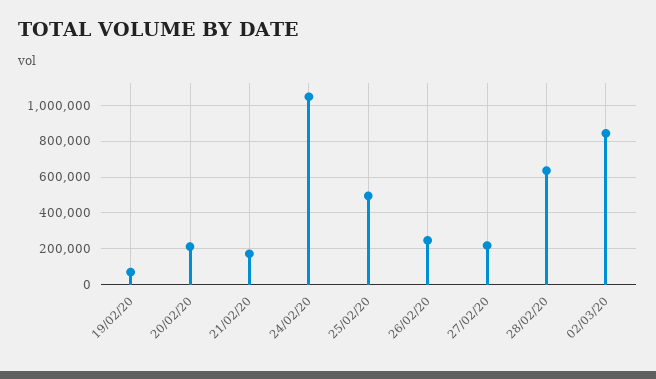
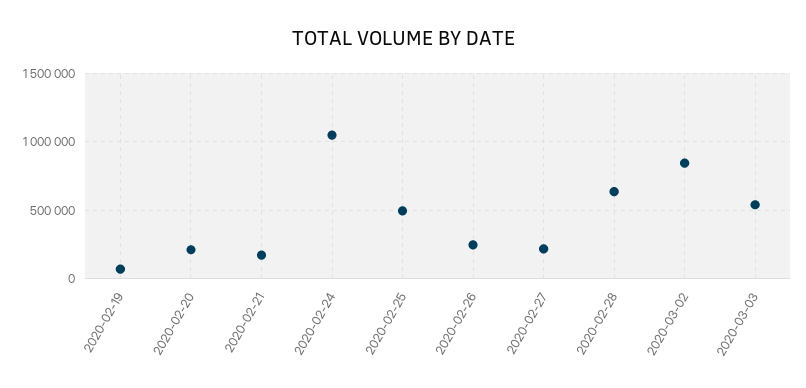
2020-03-03: none -> 550000

